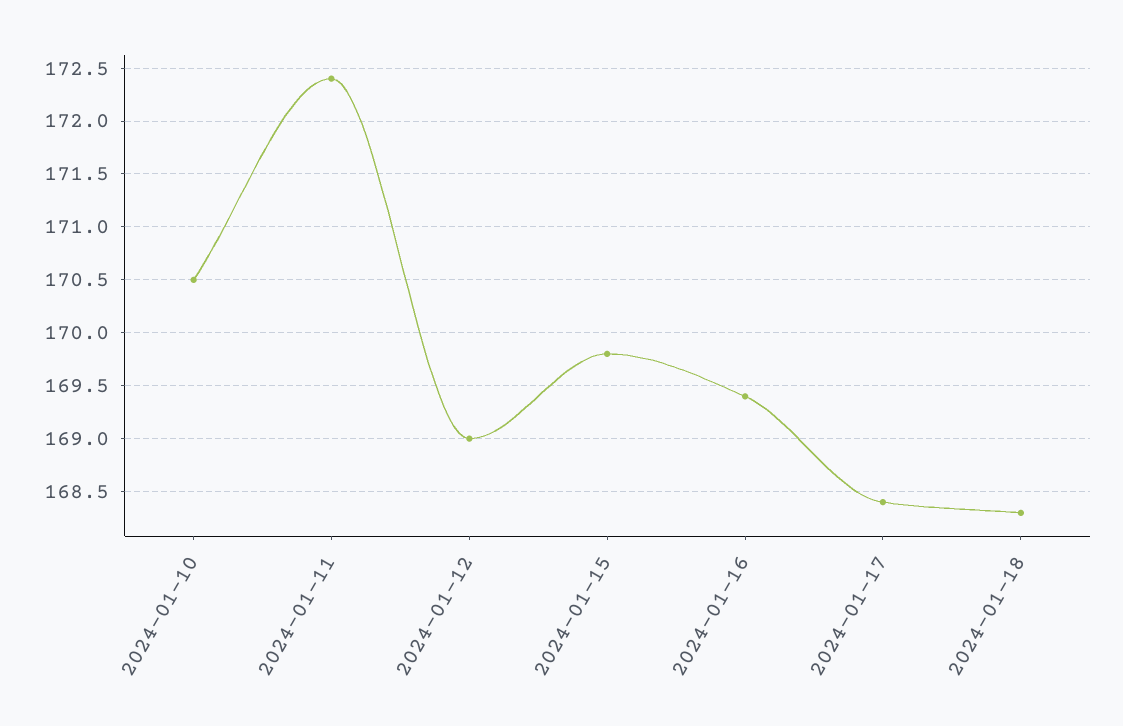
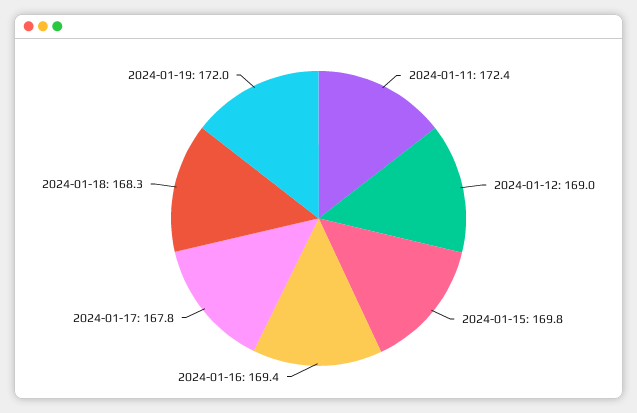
2024-01-10: 170.5 -> none
2024-01-17: 168.4 -> 167.8
2024-01-19: none -> 172

